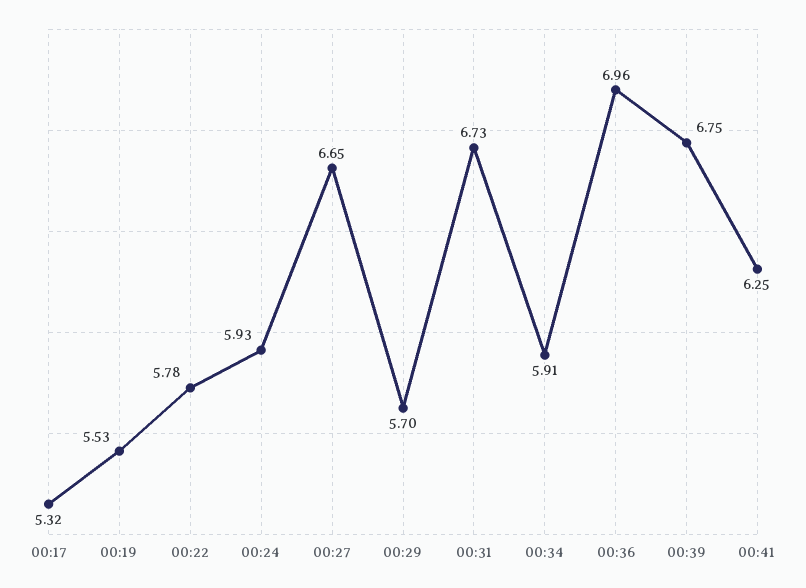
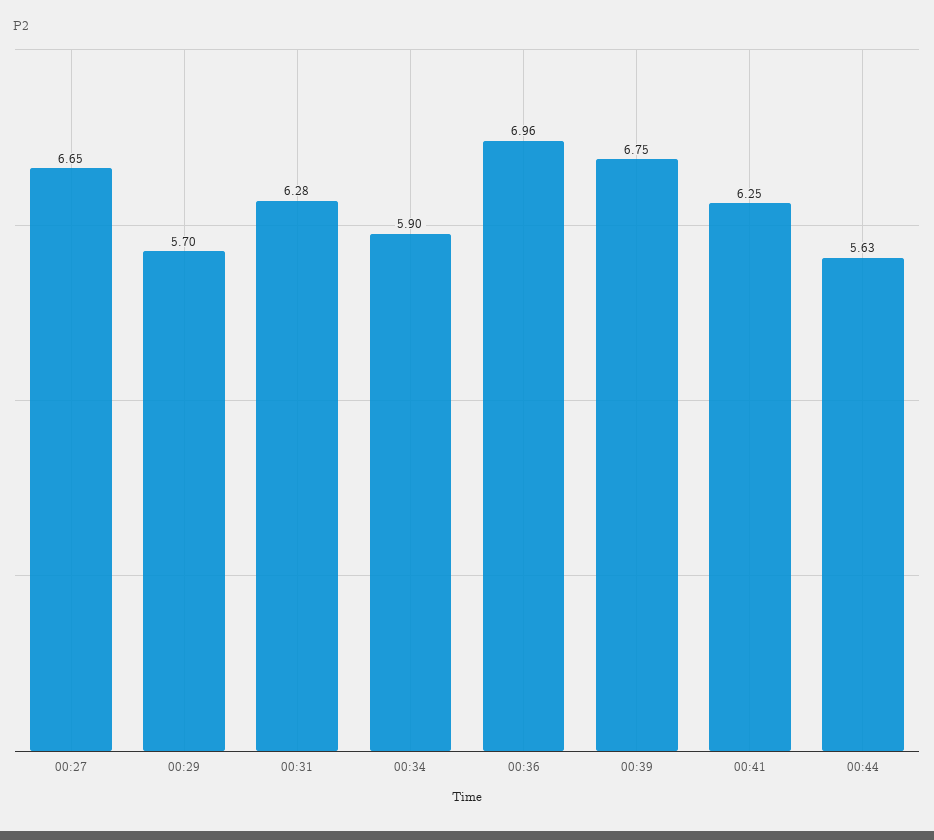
00:17: 5.32 -> none
00:19: 5.53 -> none
00:22: 5.78 -> none
00:24: 5.93 -> none
00:31: 6.73 -> 6.28
00:34: 5.91 -> 5.9
00:44: none -> 5.63

